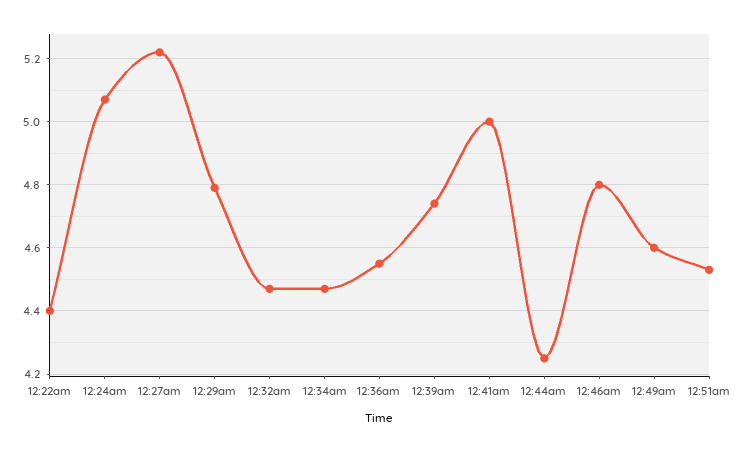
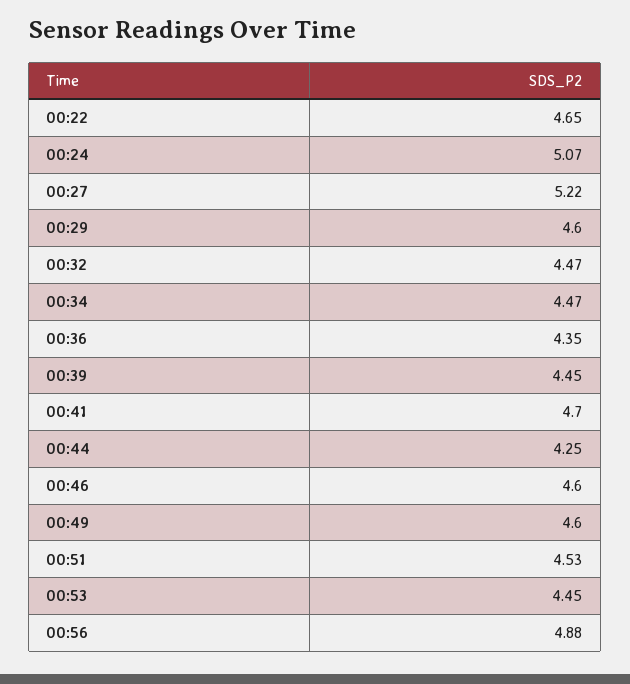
12:22am: 4.4 -> 4.65
12:29am: 4.8 -> 4.6
12:36am: 4.55 -> 4.35
12:39am: 4.75 -> 4.45
12:41am: 5 -> 4.7
12:46am: 4.8 -> 4.6
00:53: none -> 4.45
00:56: none -> 4.88

